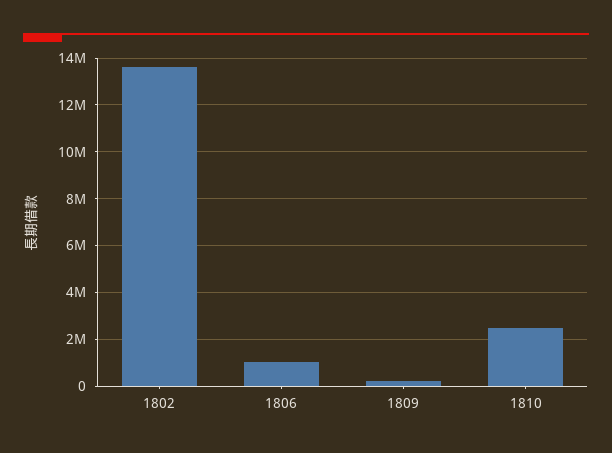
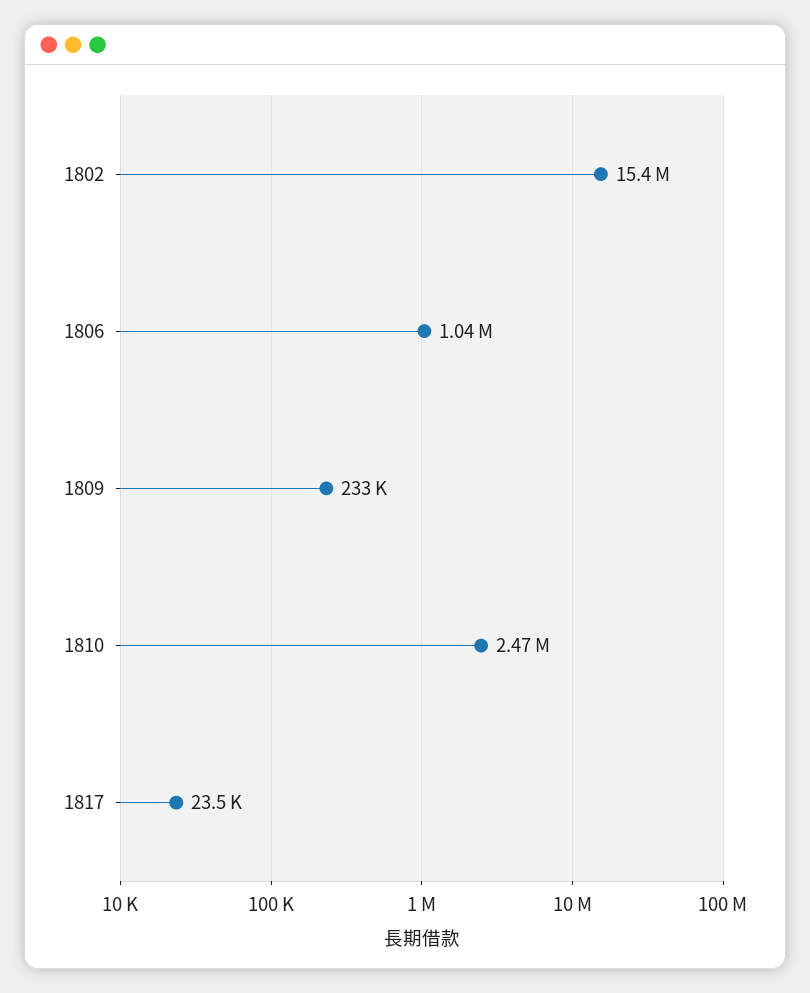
1802: 13500000 -> 15400000
1817: none -> 23500

